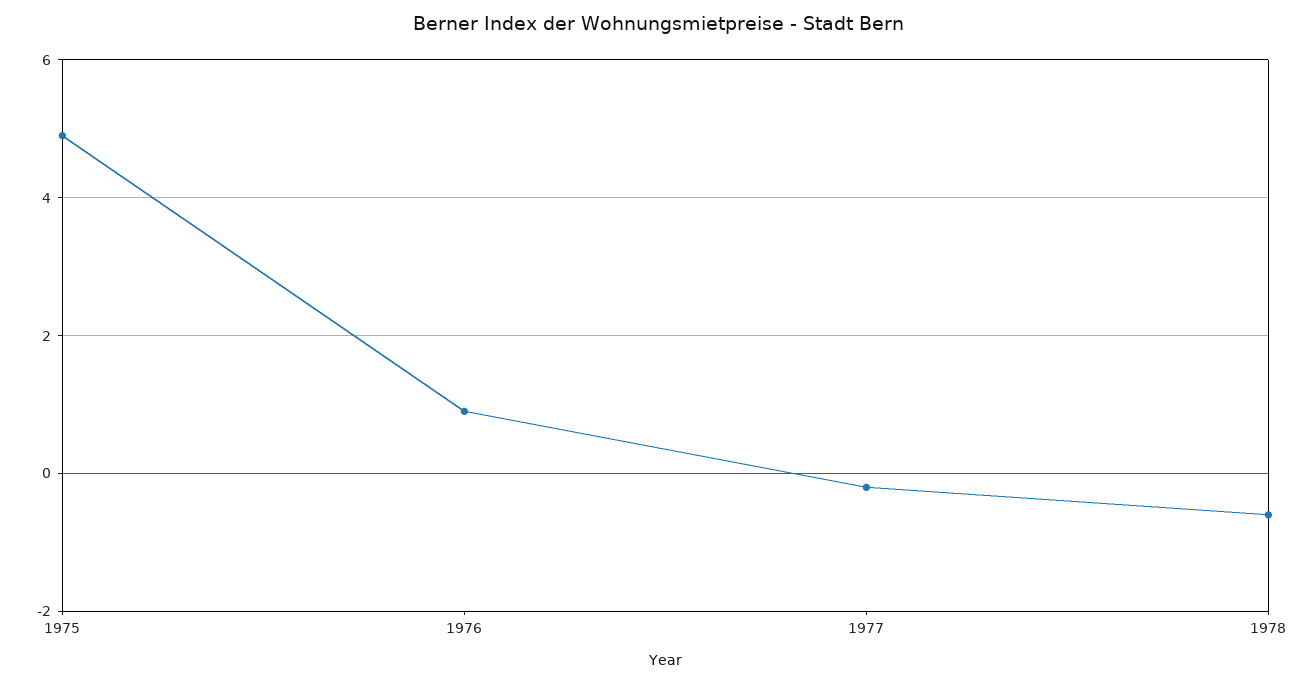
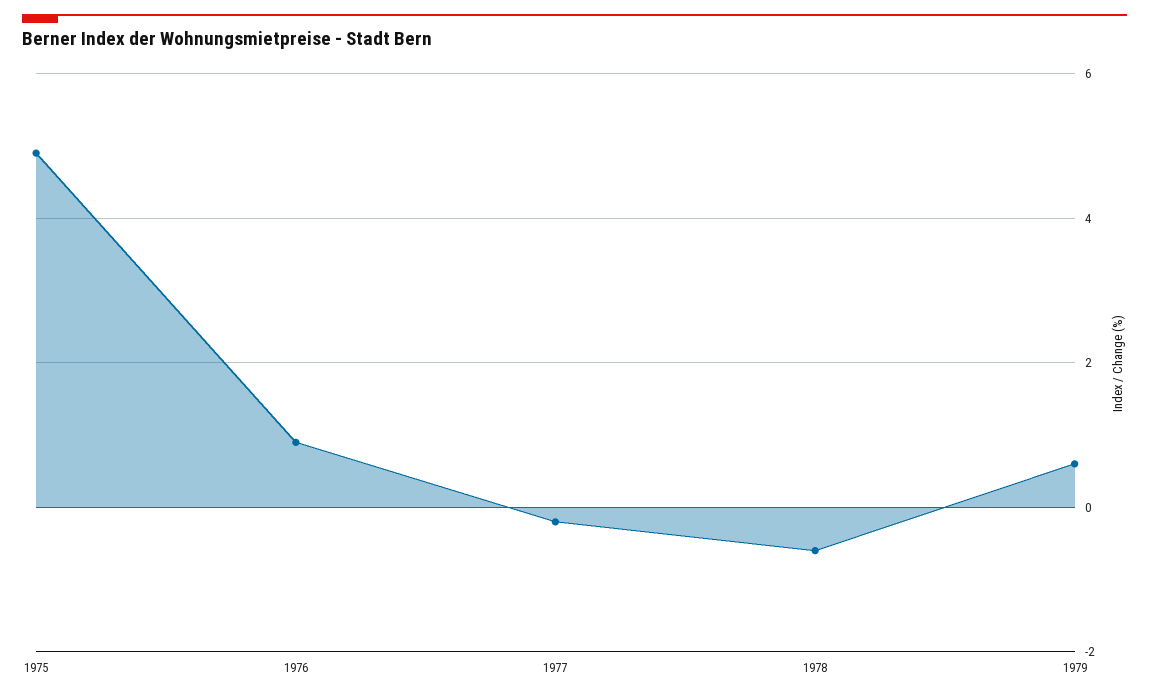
1979: none -> 0.5

